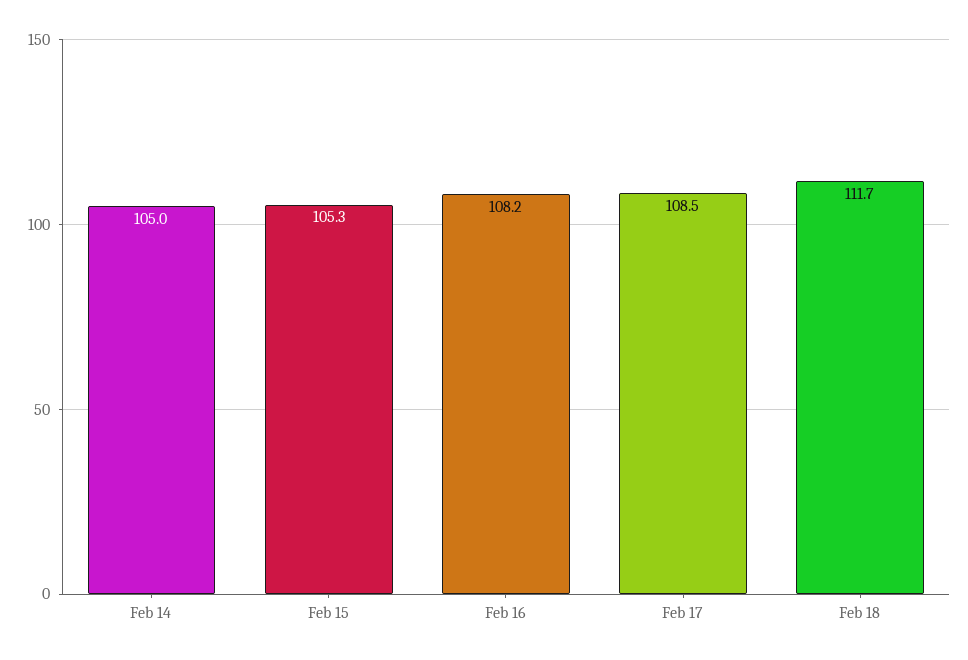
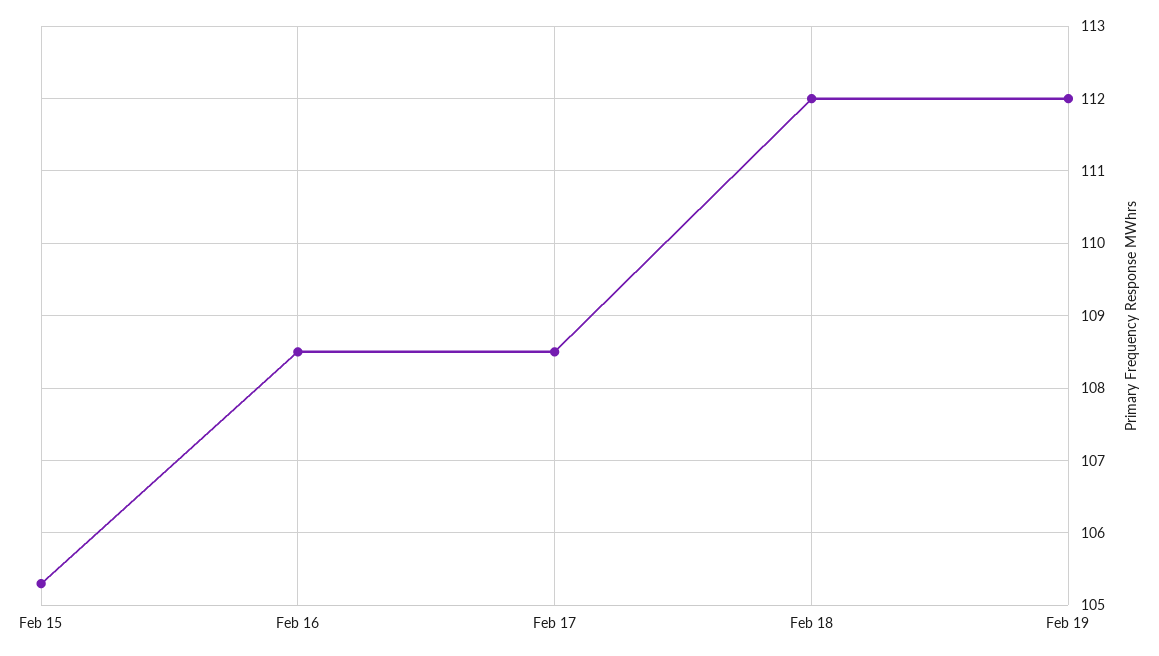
Feb 14: 105 -> none
Feb 16: 108.2 -> 108.5
Feb 18: 111.7 -> 112
Feb 19: none -> 112

